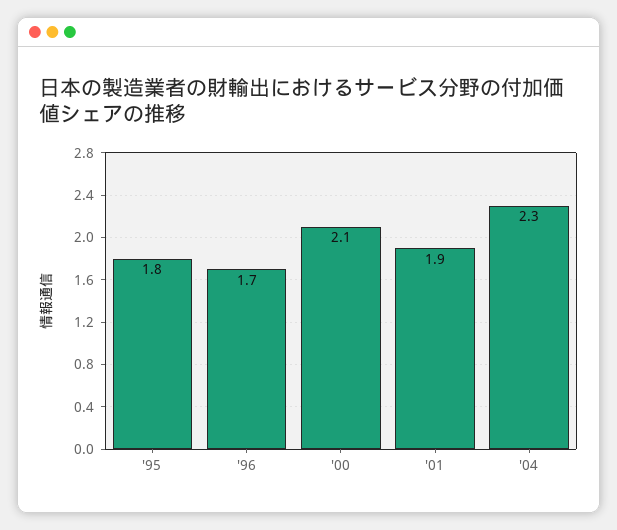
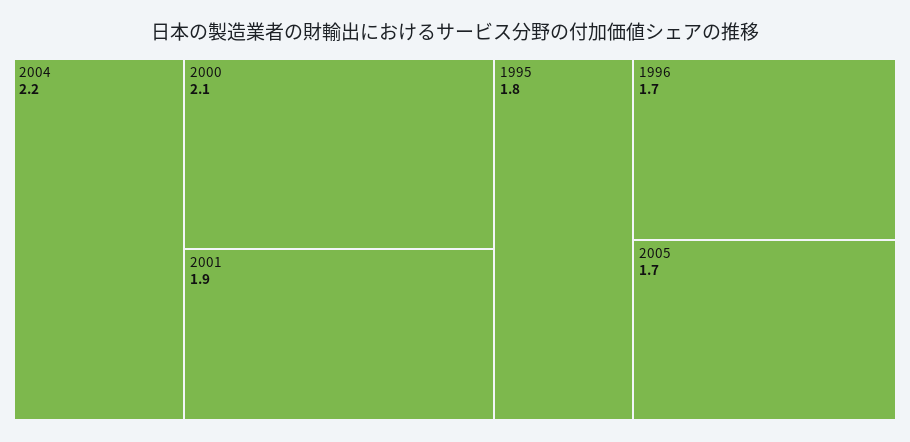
'04: 2.3 -> 2.2
2005: none -> 1.7

